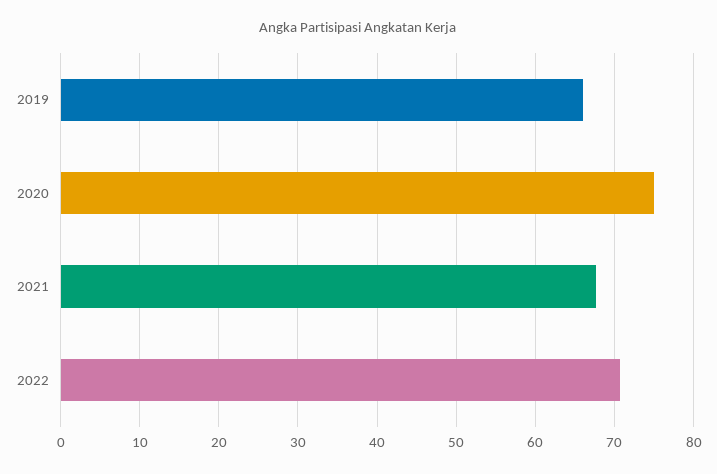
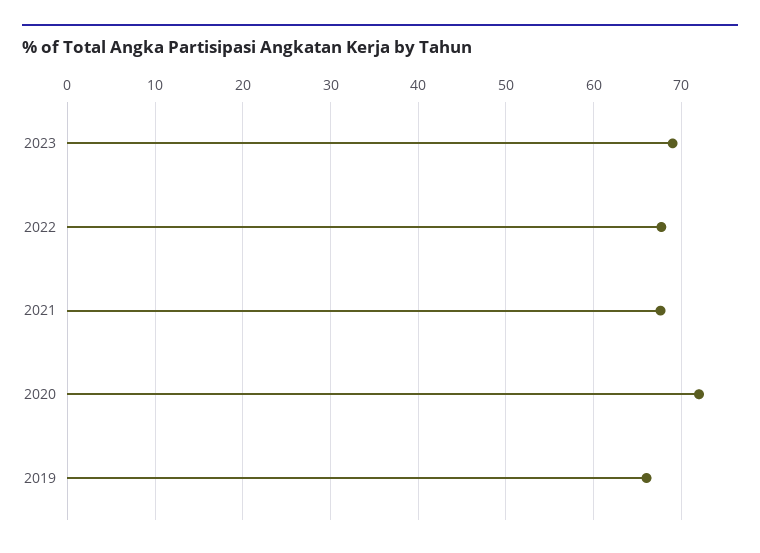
2020: 75 -> 72
2022: 71 -> 68
2023: none -> 69

